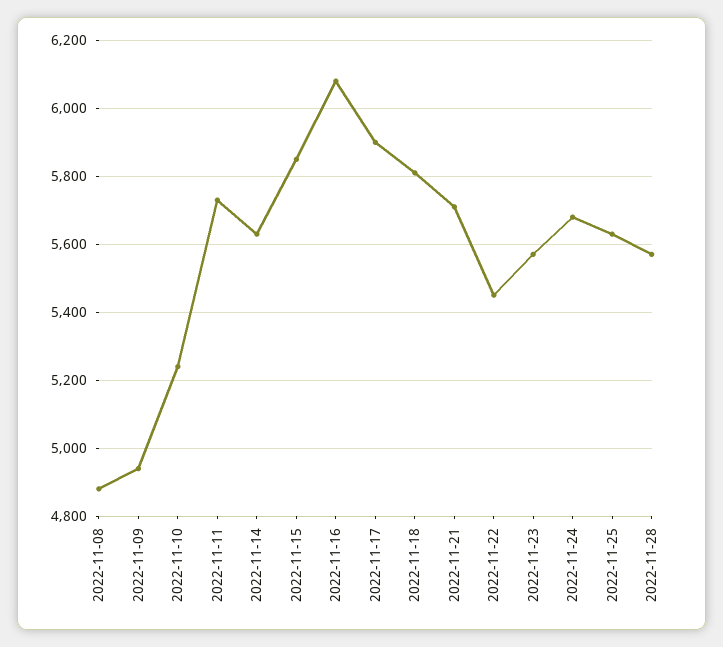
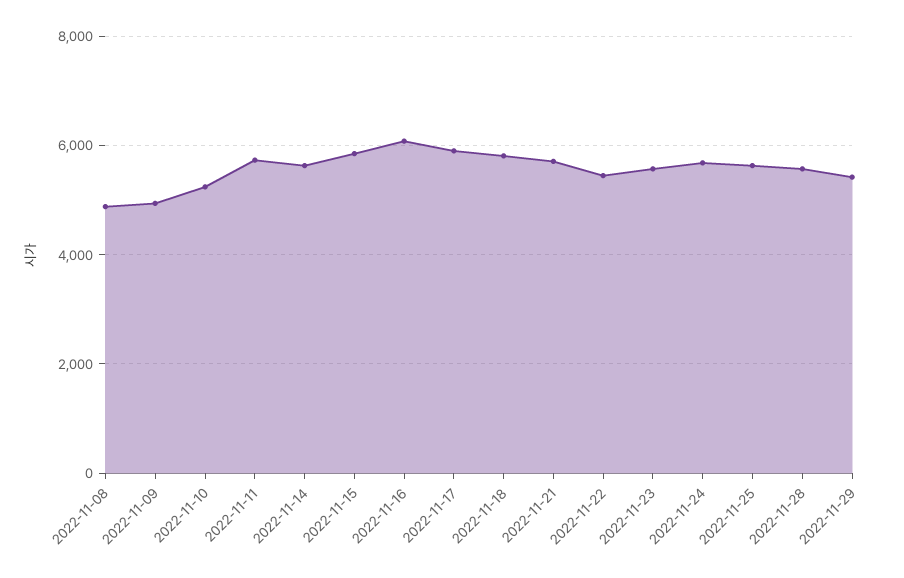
2022-11-29: none -> 5400

